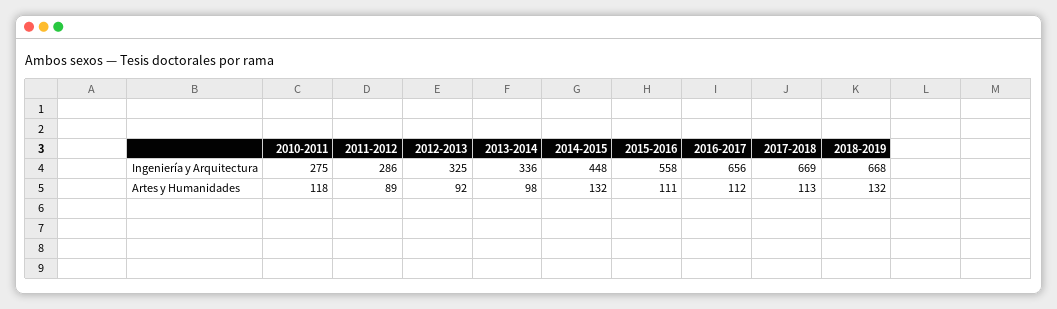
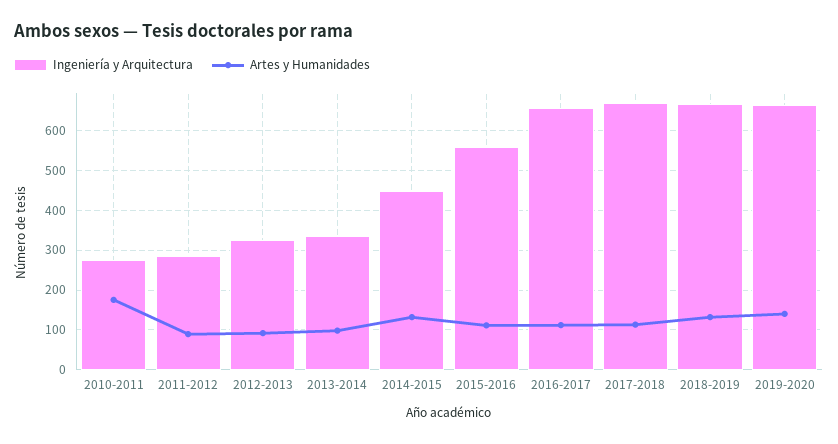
Artes y Humanidades, 2010-2011: 118 -> 180
Ingeniería y Arquitectura, 2019-2020: none -> 660
Artes y Humanidades, 2019-2020: none -> 140

